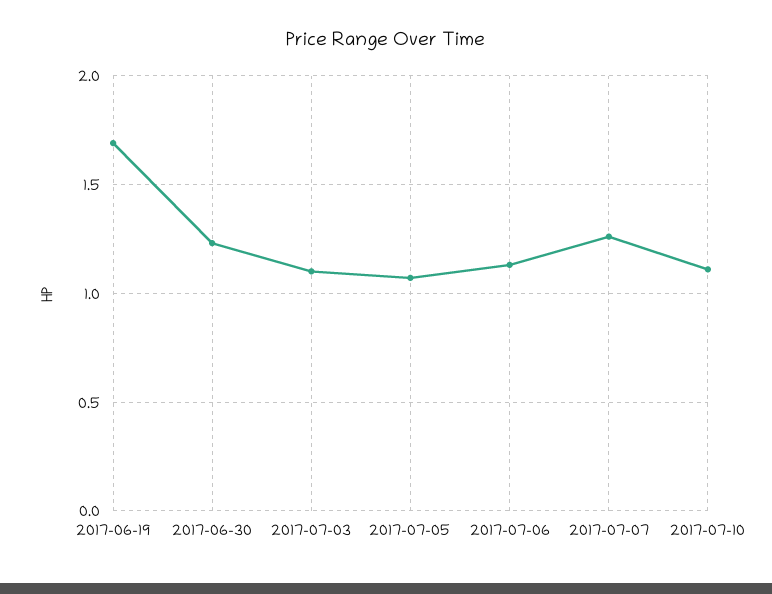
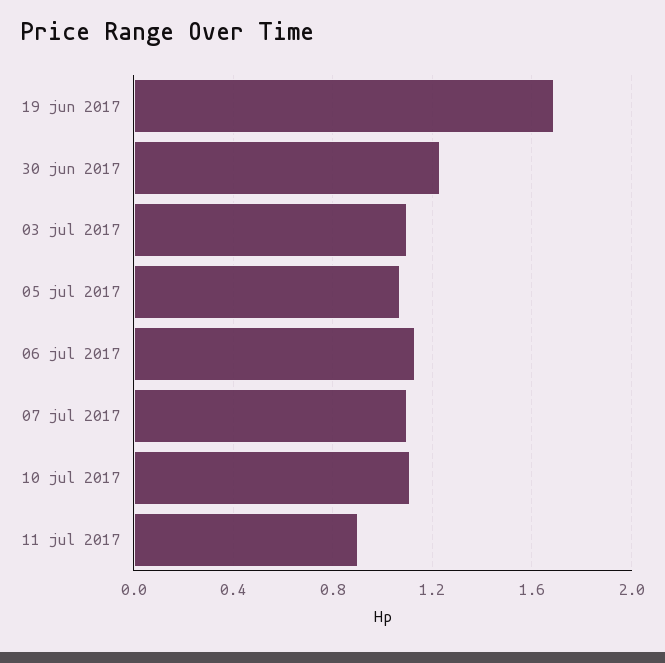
2017-07-07: 1.25 -> 1.1
11 jul 2017: none -> 0.9

